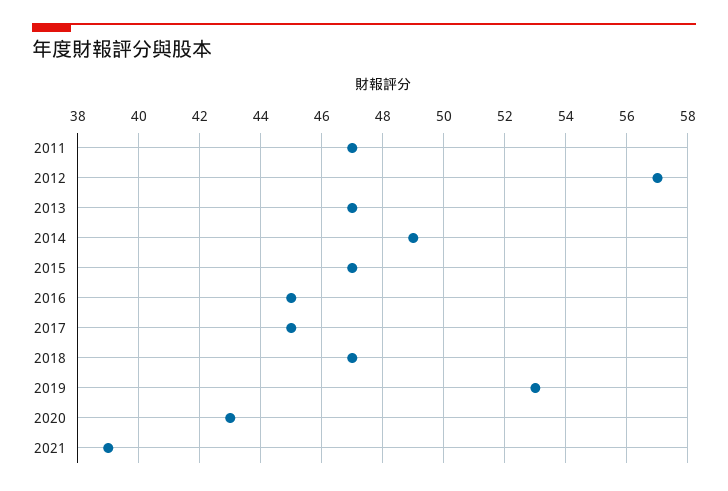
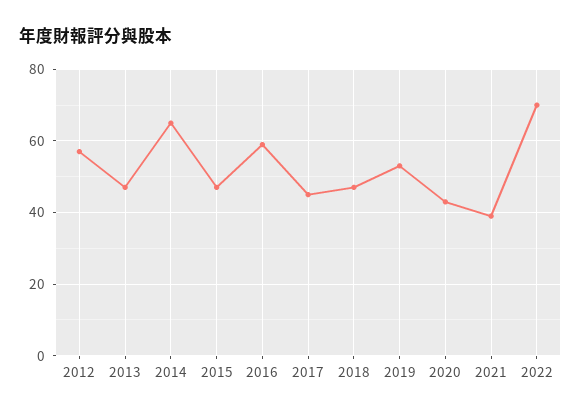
2011: 47 -> none
2014: 49 -> 65
2016: 45 -> 60
2022: none -> 70

